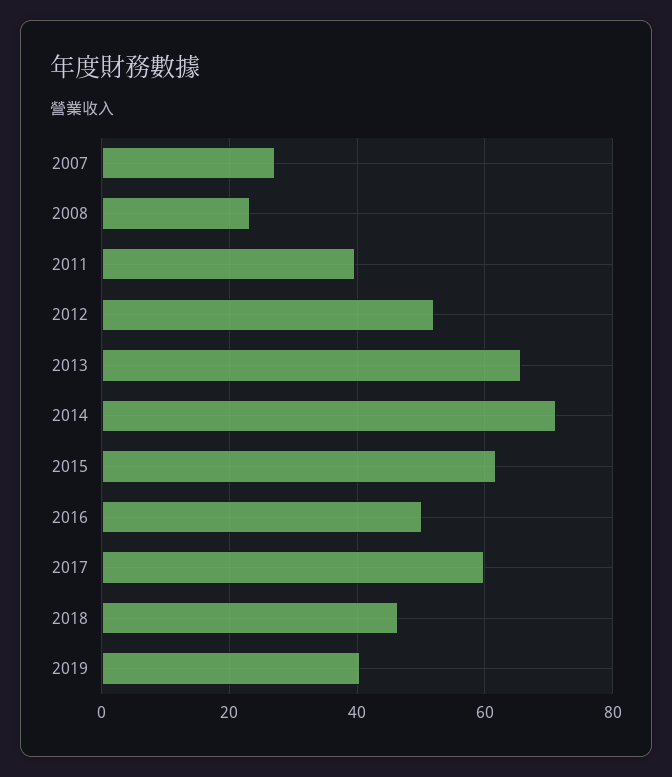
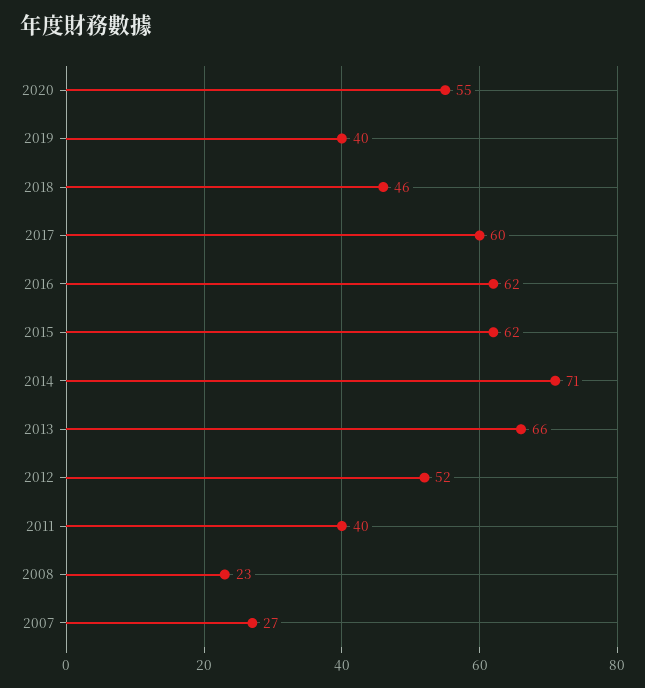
2016: 50 -> 62
2020: none -> 55

